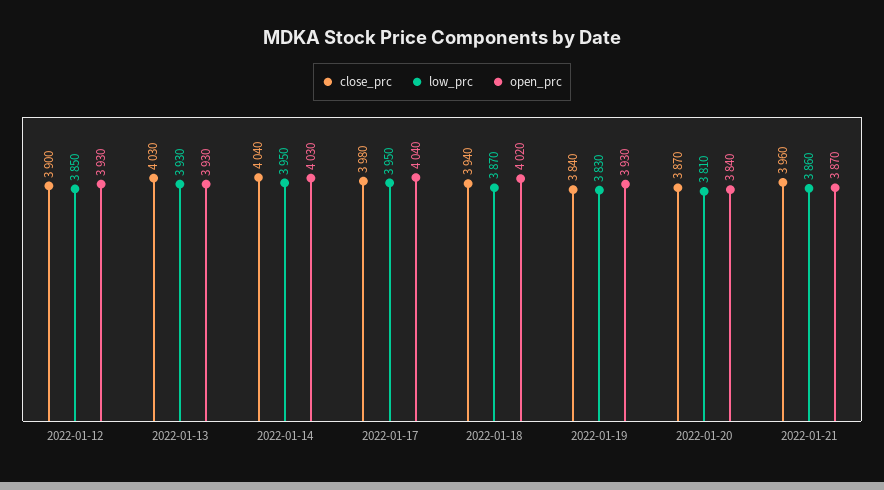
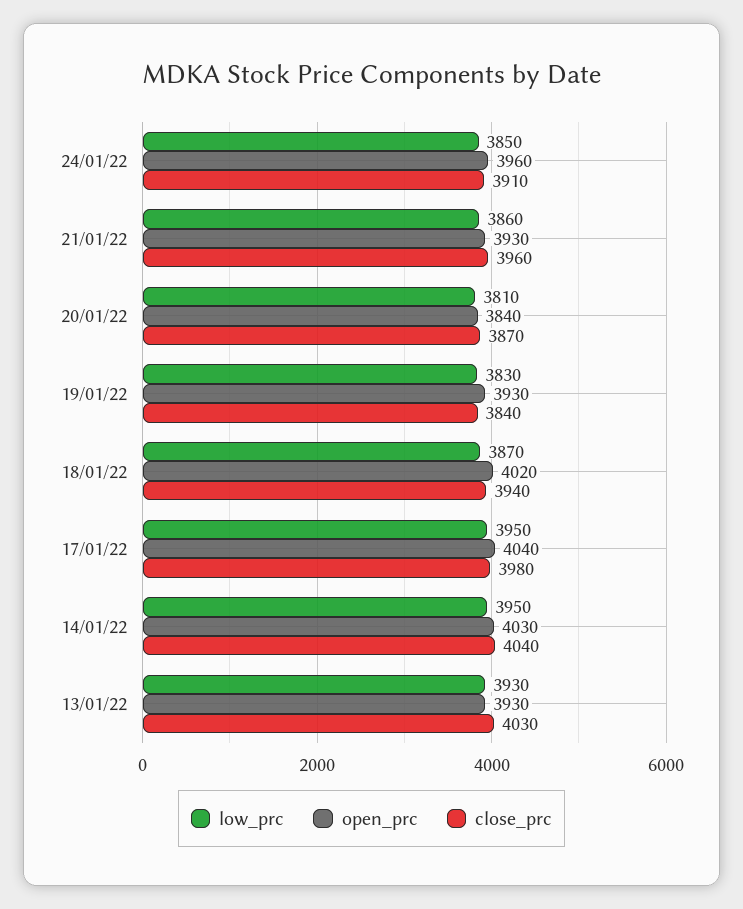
close_prc, 2022-01-12: 3900 -> none
low_prc, 2022-01-12: 3850 -> none
open_prc, 2022-01-12: 3930 -> none
open_prc, 2022-01-21: 3870 -> 3930
low_prc, 24/01/22: none -> 3850
open_prc, 24/01/22: none -> 3960
close_prc, 24/01/22: none -> 3910

